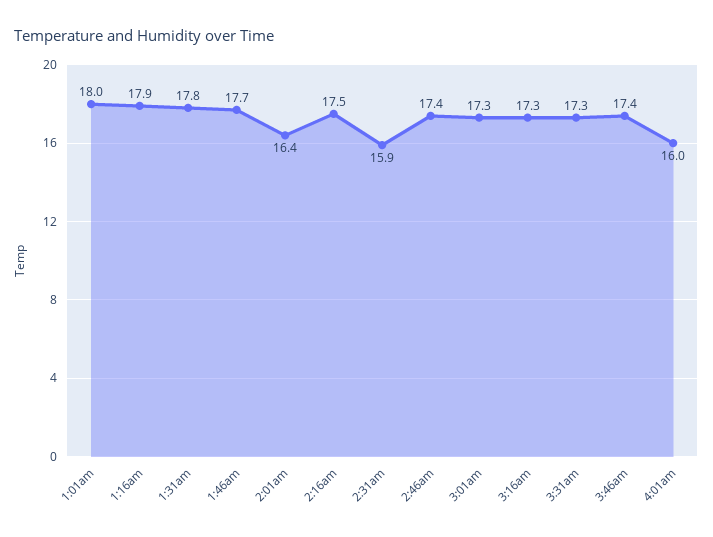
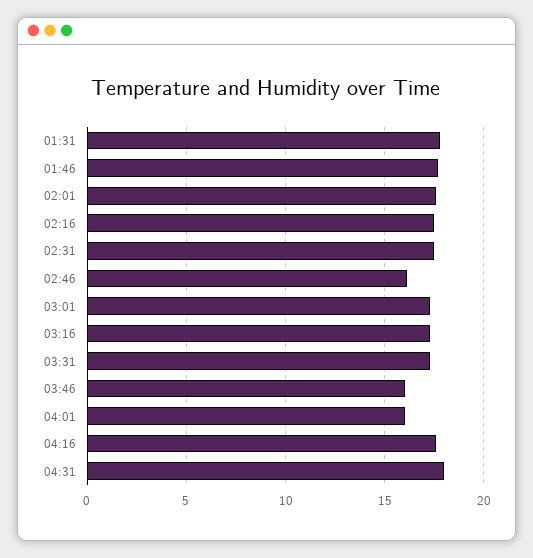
1:01am: 18 -> none
1:16am: 17.9 -> none
2:01am: 16.4 -> 17.5
2:31am: 15.9 -> 17.5
2:46am: 17.4 -> 16
3:46am: 17.4 -> 16
04:16: none -> 17.5
04:31: none -> 18

